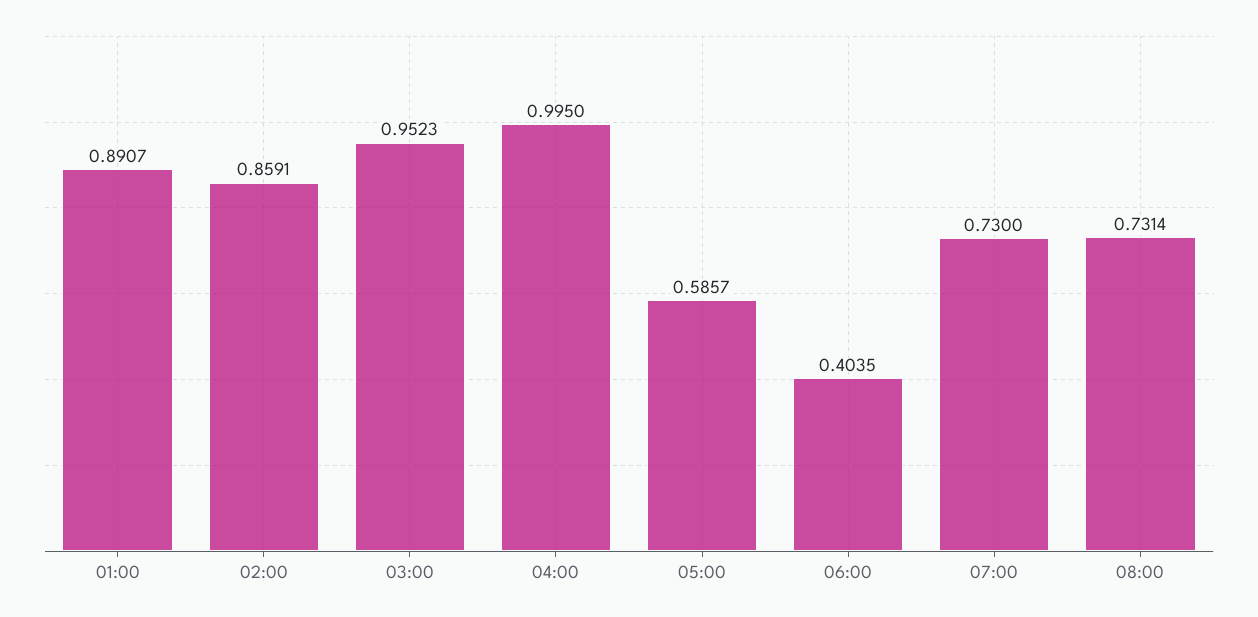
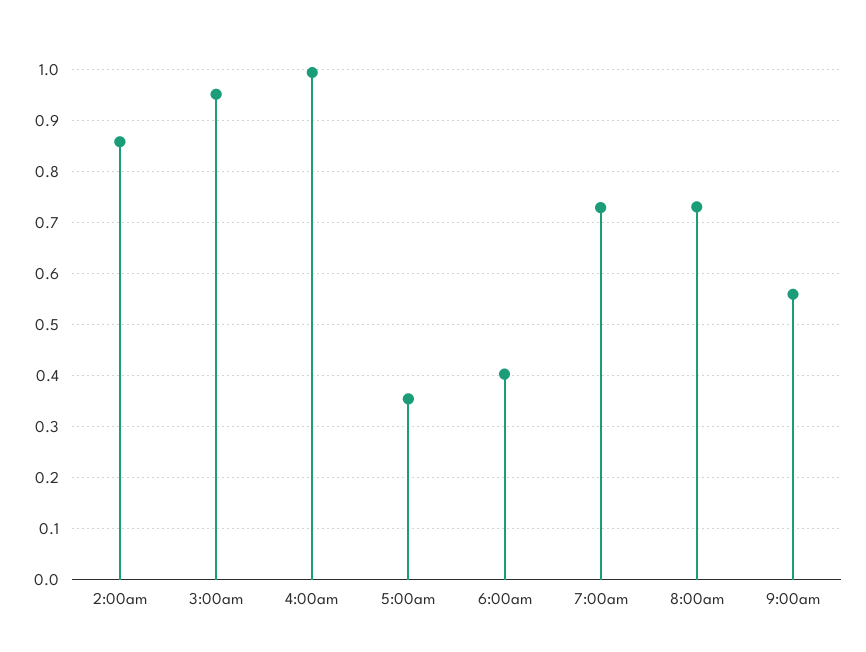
01:00: 0.8907 -> none
05:00: 0.5857 -> 0.36
9:00am: none -> 0.56

